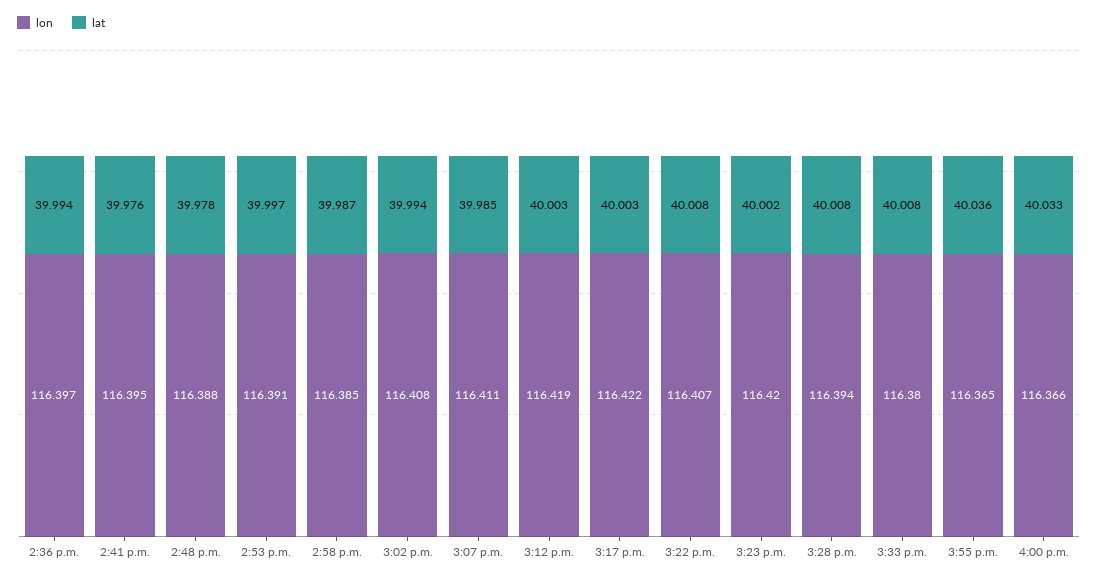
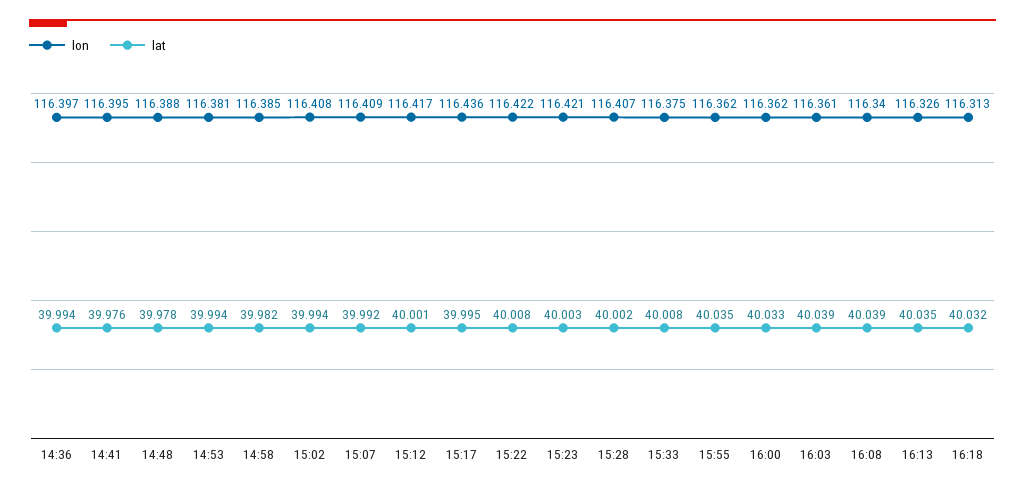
lon, 2:53 p.m.: 116.391 -> 116.381
lat, 2:53 p.m.: 39.997 -> 39.994
lat, 2:58 p.m.: 39.987 -> 39.982
lon, 3:07 p.m.: 116.411 -> 116.409
lat, 3:07 p.m.: 39.985 -> 39.992
lon, 3:12 p.m.: 116.419 -> 116.417
lat, 3:12 p.m.: 40.003 -> 40.001
lon, 3:17 p.m.: 116.422 -> 116.436
lat, 3:17 p.m.: 40.003 -> 39.995
lon, 3:22 p.m.: 116.407 -> 116.422
lon, 3:23 p.m.: 116.42 -> 116.421
lat, 3:23 p.m.: 40.002 -> 40.003
lon, 3:28 p.m.: 116.394 -> 116.407
lat, 3:28 p.m.: 40.008 -> 40.002
lon, 3:33 p.m.: 116.38 -> 116.375
lon, 3:55 p.m.: 116.365 -> 116.362
lat, 3:55 p.m.: 40.036 -> 40.035
lon, 4:00 p.m.: 116.366 -> 116.362
lon, 16:03: none -> 116.361
lat, 16:03: none -> 40.039
lon, 16:08: none -> 116.34
lat, 16:08: none -> 40.039
lon, 16:13: none -> 116.326
lat, 16:13: none -> 40.035
lon, 16:18: none -> 116.313
lat, 16:18: none -> 40.032

